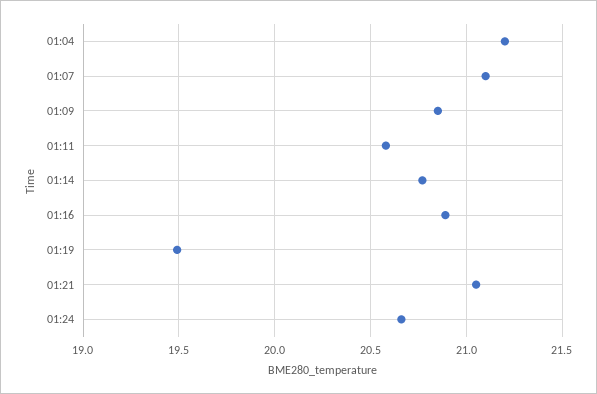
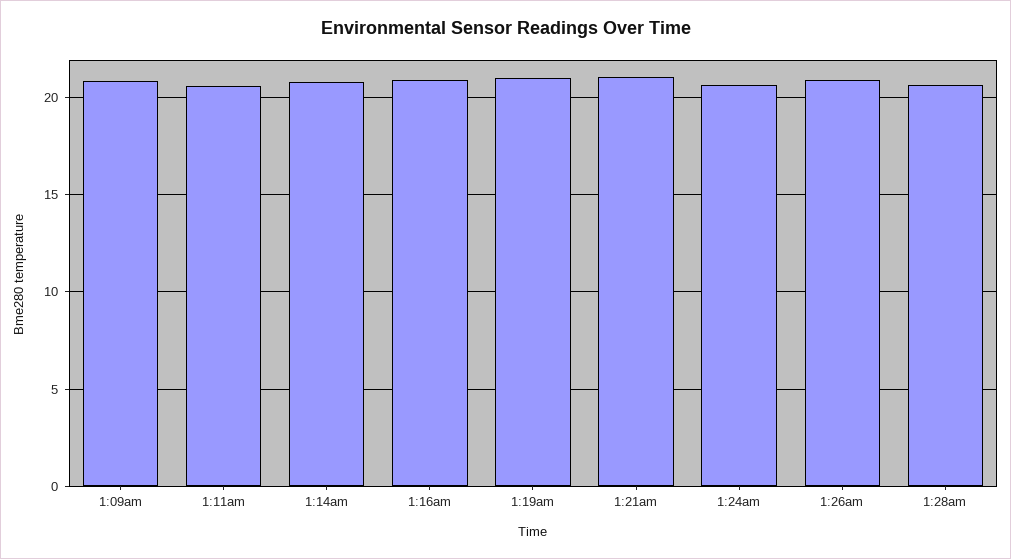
01:04: 21.2 -> none
01:07: 21.1 -> none
01:19: 19.5 -> 21
1:26am: none -> 21
1:28am: none -> 20.5

